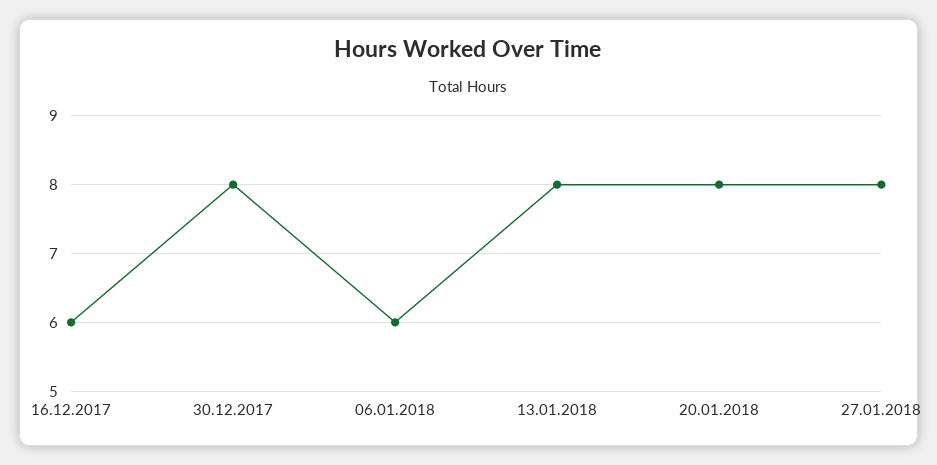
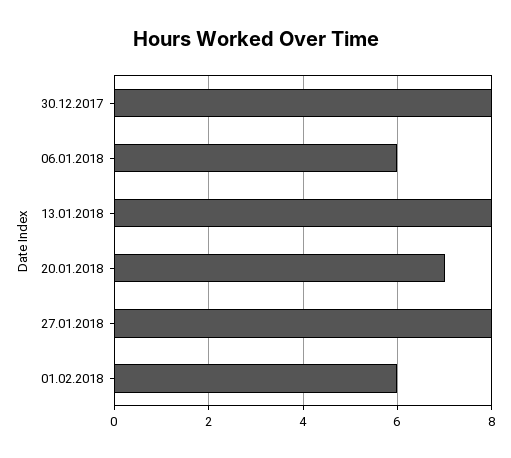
16.12.2017: 6 -> none
20.01.2018: 8 -> 7
01.02.2018: none -> 6

